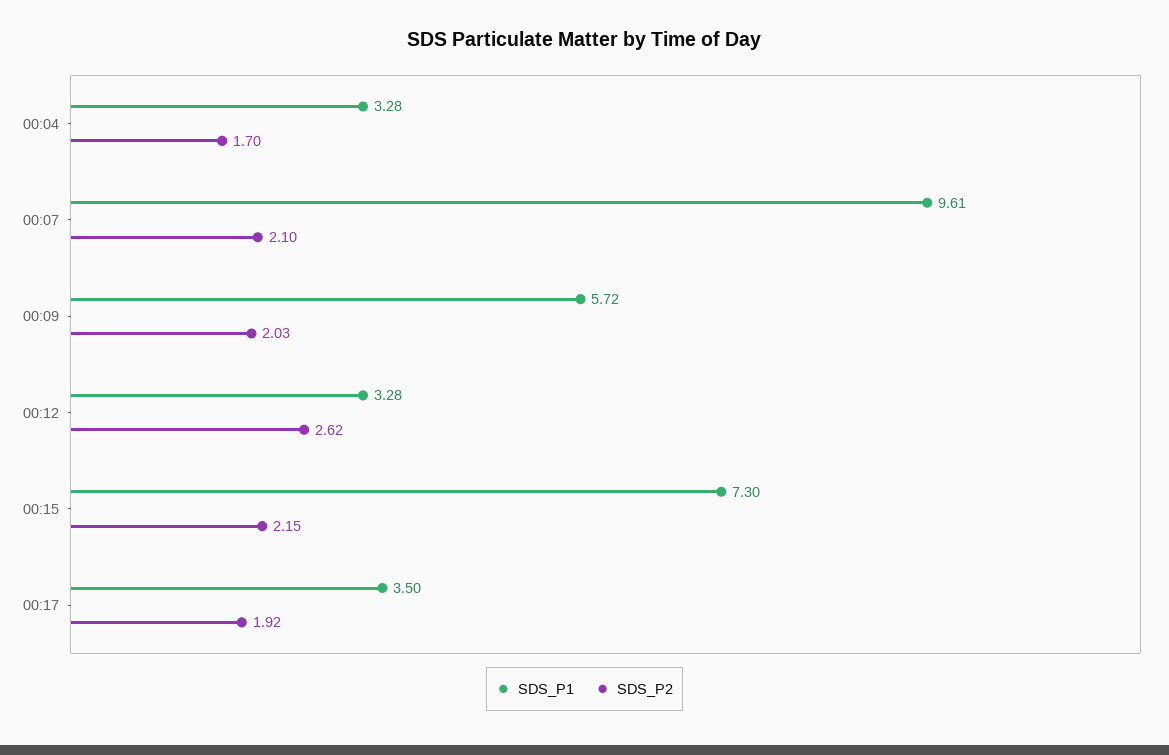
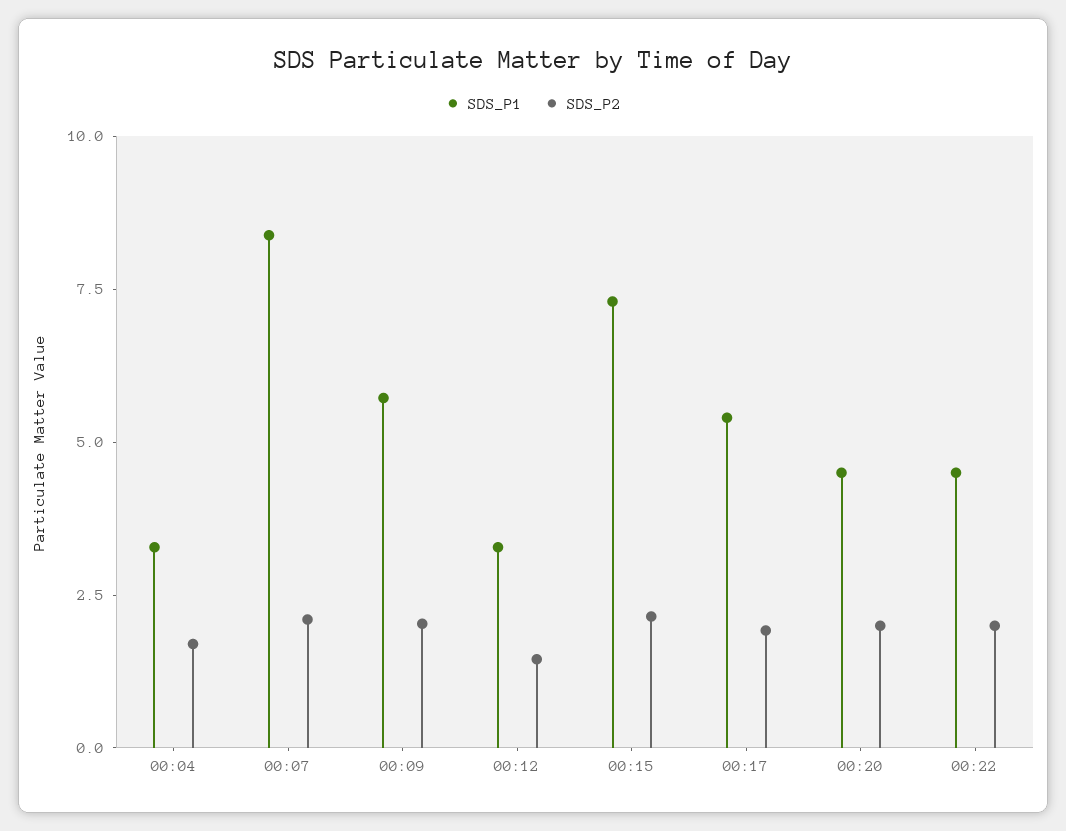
SDS_P1, 00:07: 9.61 -> 8.5
SDS_P2, 00:12: 2.62 -> 1.5
SDS_P1, 00:17: 3.5 -> 5.5
SDS_P1, 00:20: none -> 4.5
SDS_P2, 00:20: none -> 2
SDS_P1, 00:22: none -> 4.5
SDS_P2, 00:22: none -> 2

